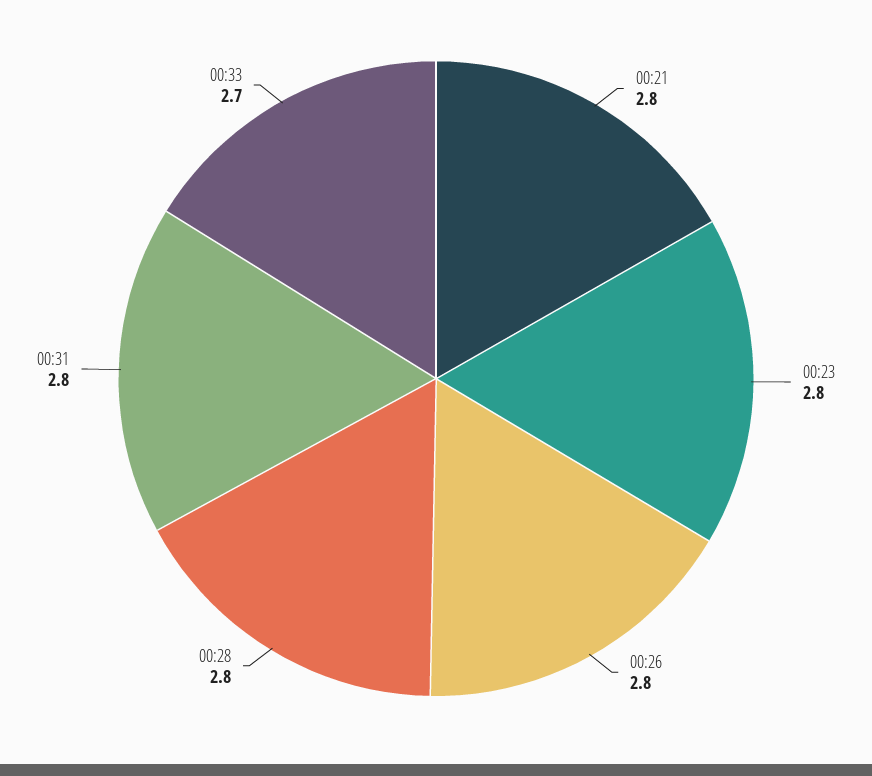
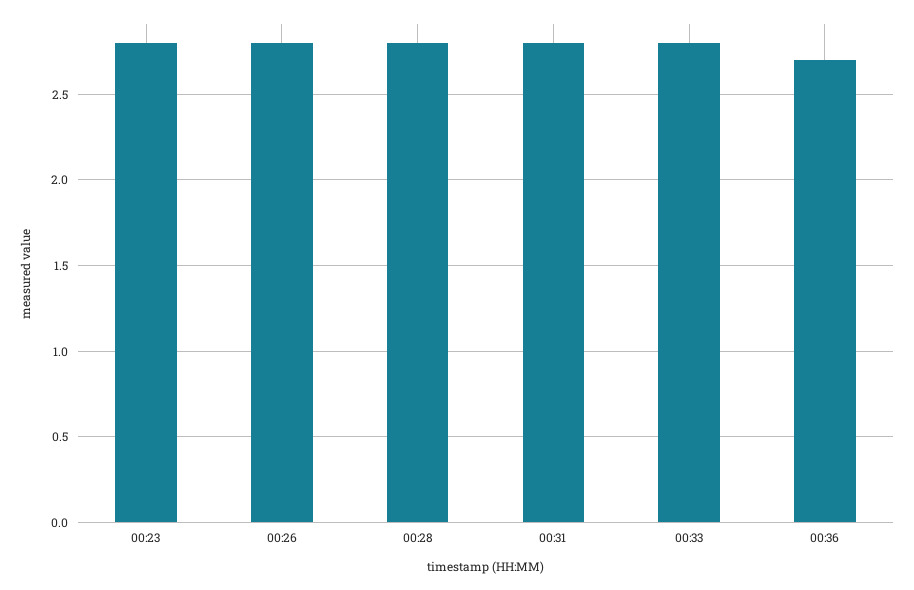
00:21: 2.8 -> none
00:33: 2.7 -> 2.8
00:36: none -> 2.7

